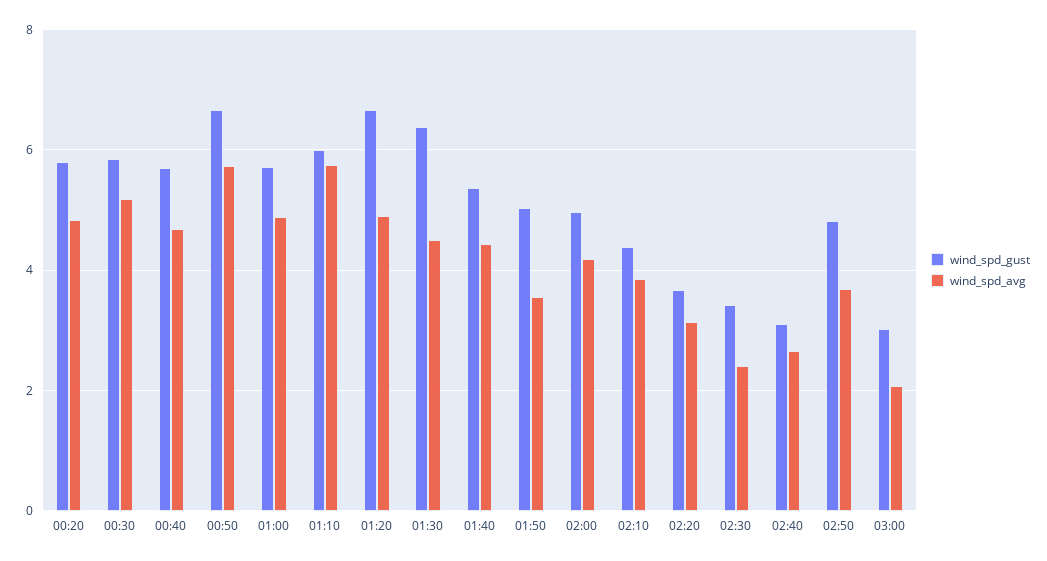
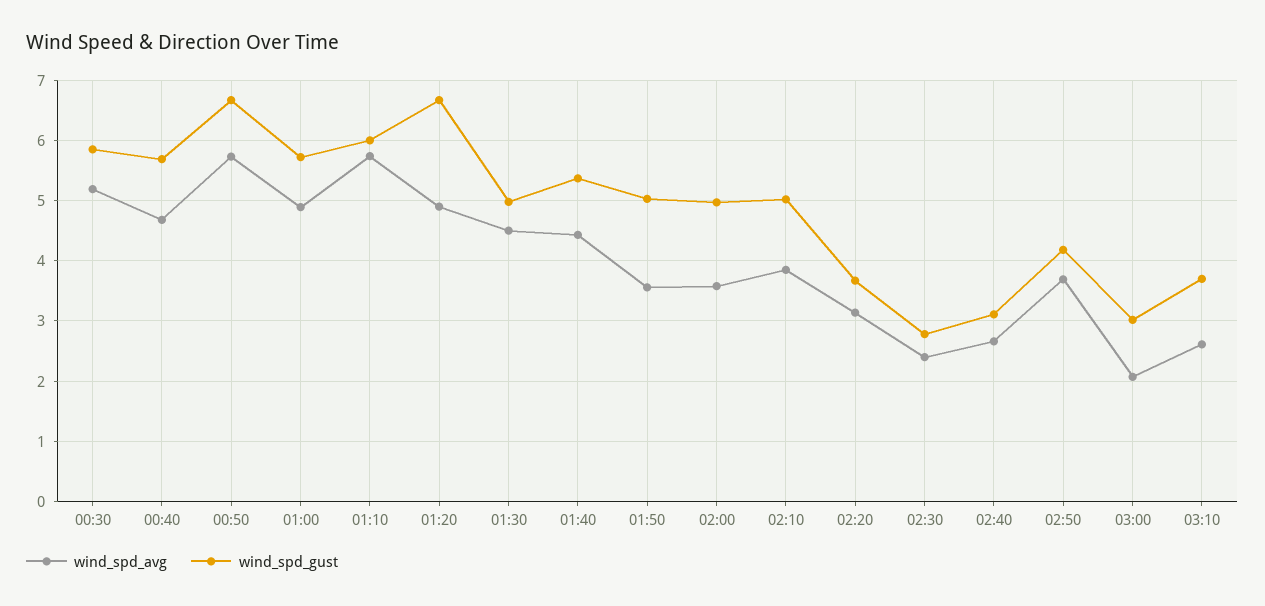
wind_spd_gust, 00:20: 5.8 -> none
wind_spd_avg, 00:20: 4.8 -> none
wind_spd_gust, 01:30: 6.4 -> 5
wind_spd_avg, 02:00: 4.2 -> 3.6
wind_spd_gust, 02:10: 4.4 -> 5
wind_spd_gust, 02:30: 3.4 -> 2.8
wind_spd_gust, 02:50: 4.8 -> 4.2
wind_spd_avg, 03:10: none -> 2.6
wind_spd_gust, 03:10: none -> 3.7

